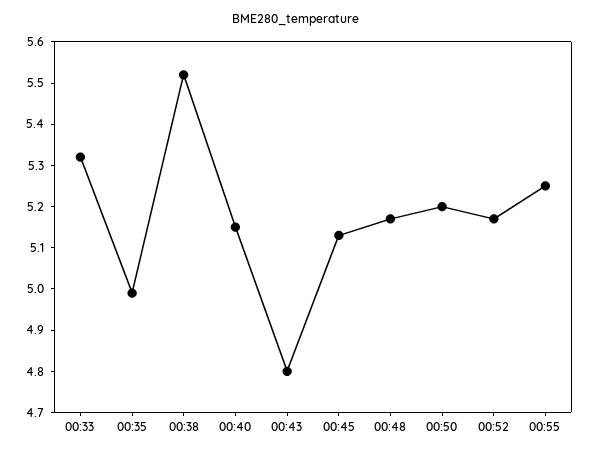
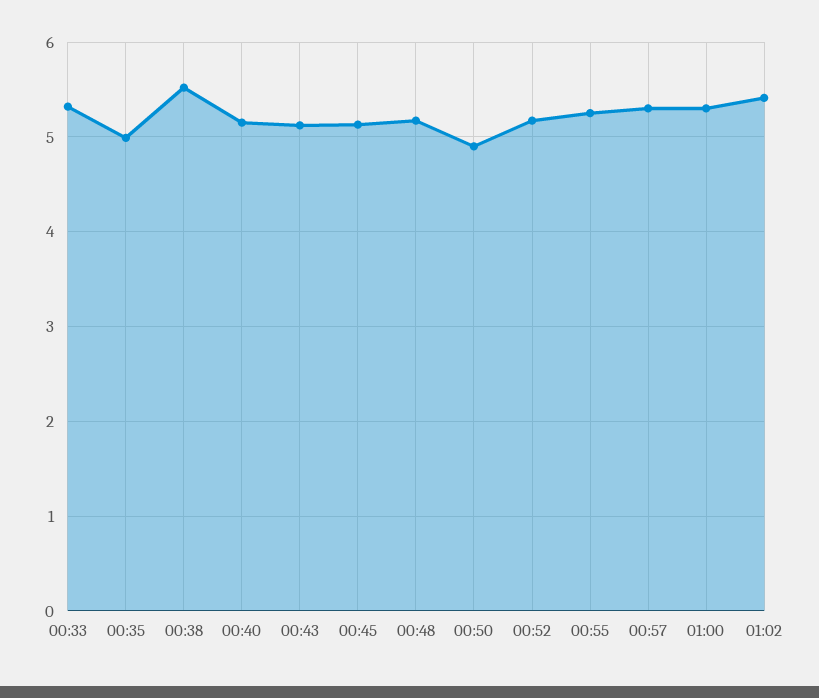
00:43: 4.8 -> 5.1
00:50: 5.2 -> 4.9
00:57: none -> 5.3
01:00: none -> 5.3
01:02: none -> 5.4

